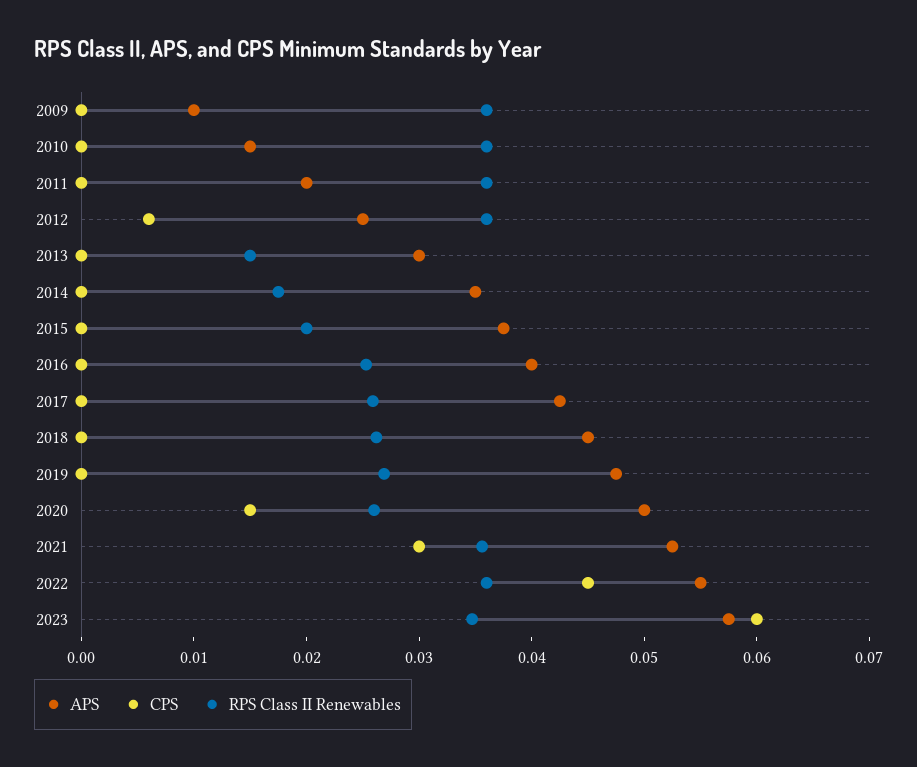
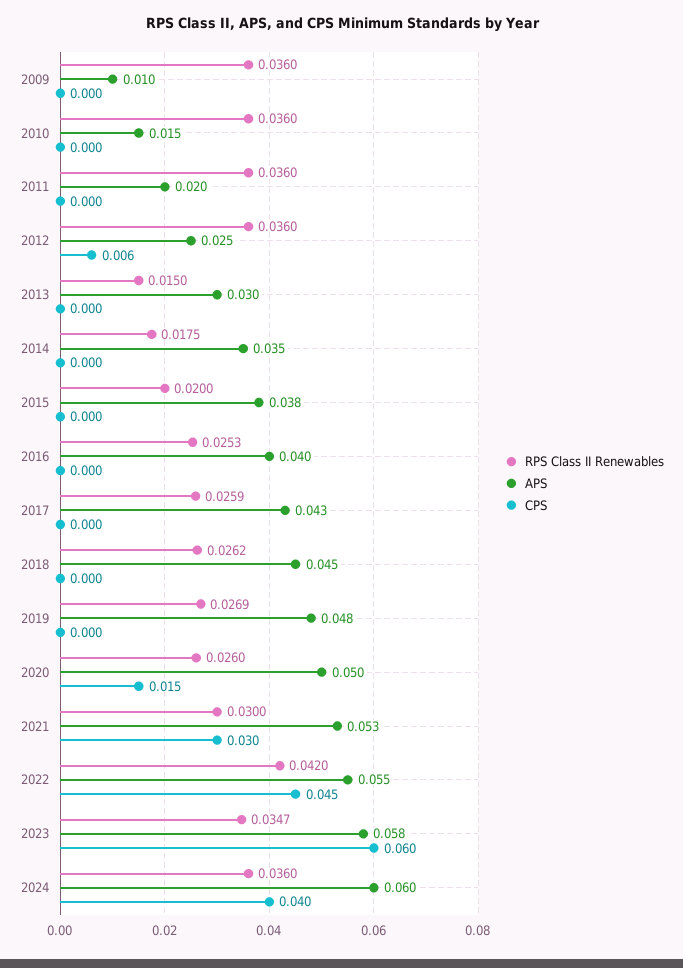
RPS Class II Renewables, 2021: 0.036 -> 0.03
RPS Class II Renewables, 2022: 0.036 -> 0.042
RPS Class II Renewables, 2024: none -> 0.036
APS, 2024: none -> 0.06
CPS, 2024: none -> 0.04

